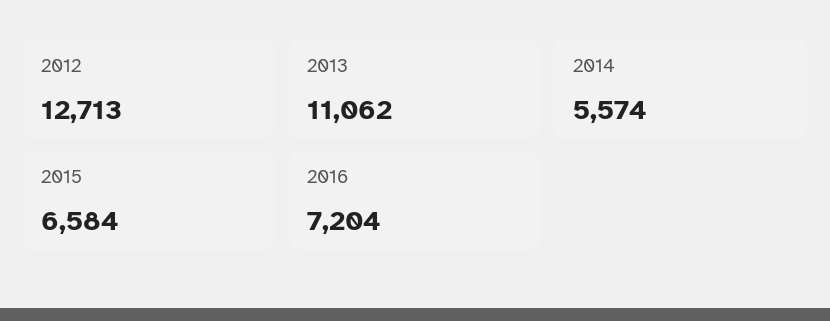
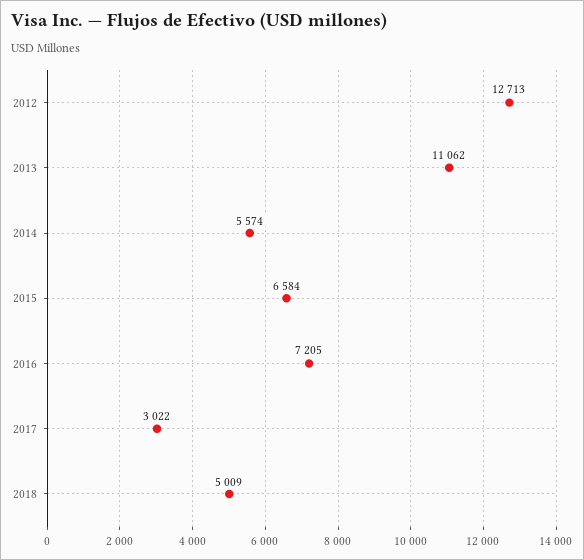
2016: 7204 -> 7205
2017: none -> 3022
2018: none -> 5009

